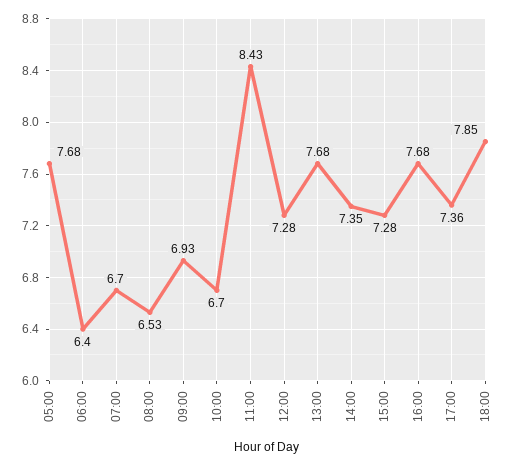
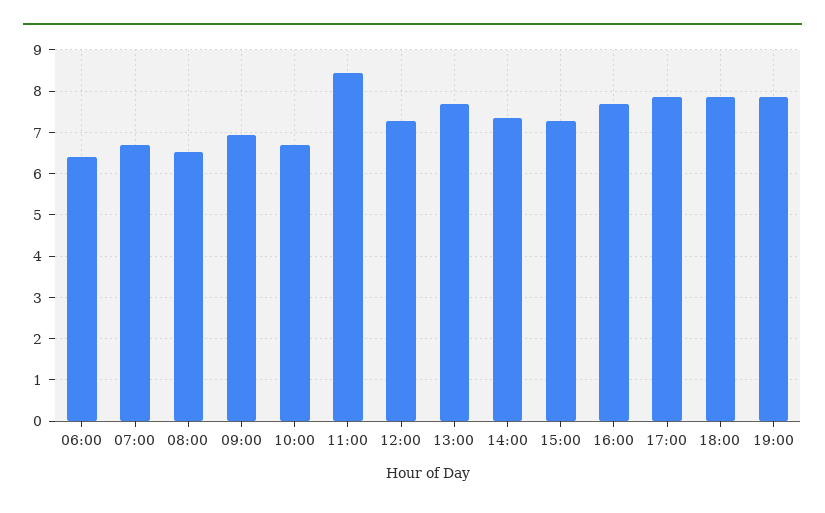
05:00: 7.68 -> none
17:00: 7.36 -> 7.8
19:00: none -> 7.8

